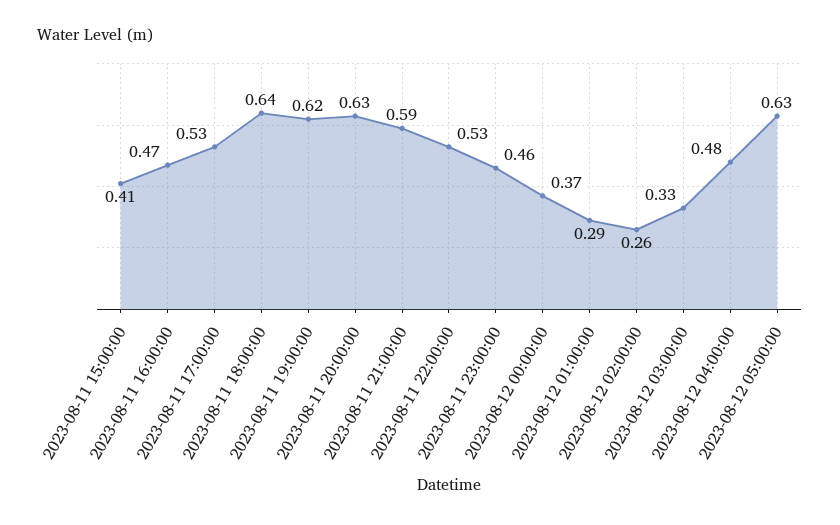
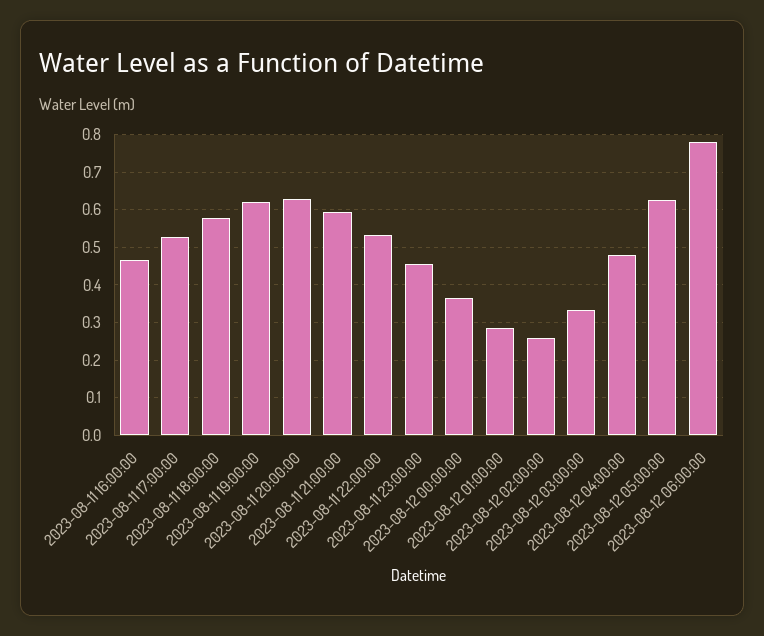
2023-08-11 15:00:00: 0.41 -> none
2023-08-11 18:00:00: 0.64 -> 0.58
2023-08-12 06:00:00: none -> 0.78

